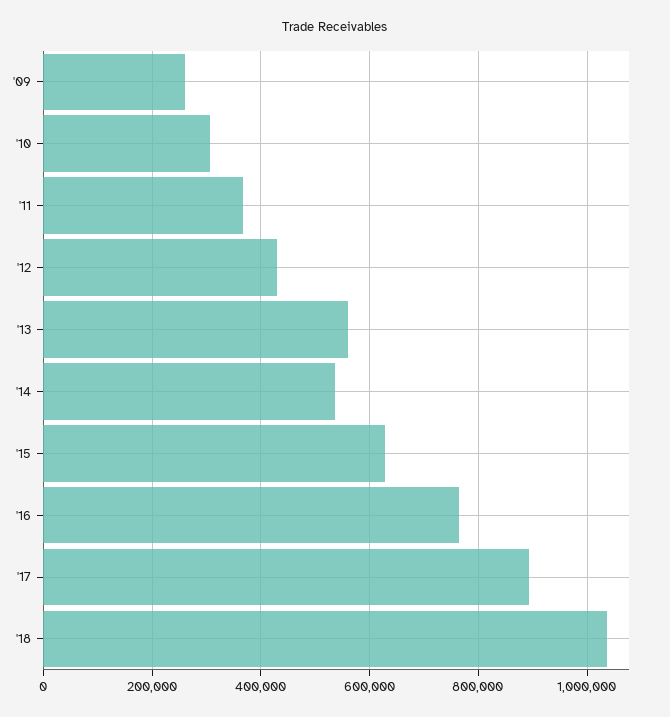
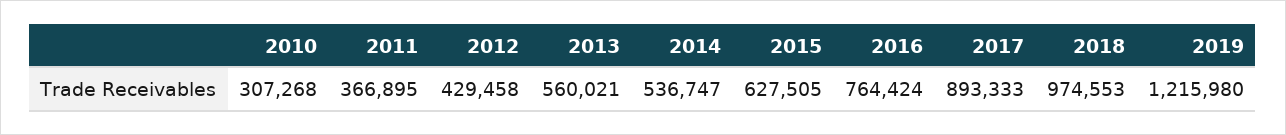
'09: 260000 -> none
'18: 1040000 -> 974553
2019: none -> 1215980

